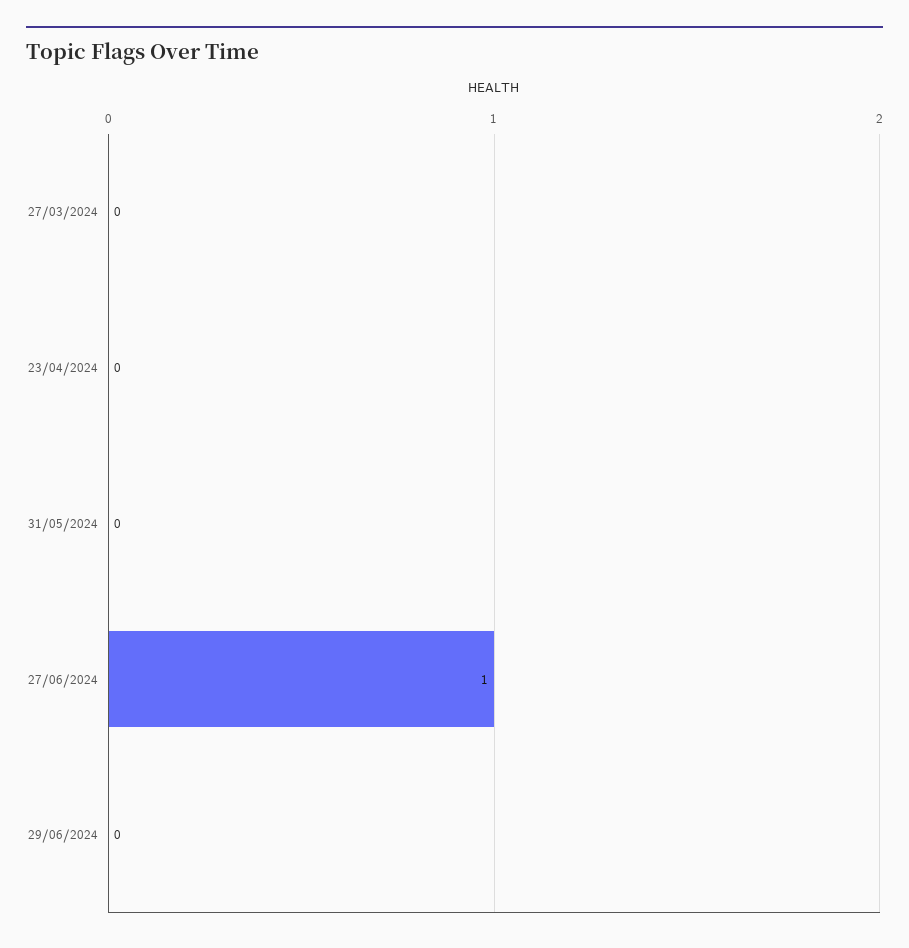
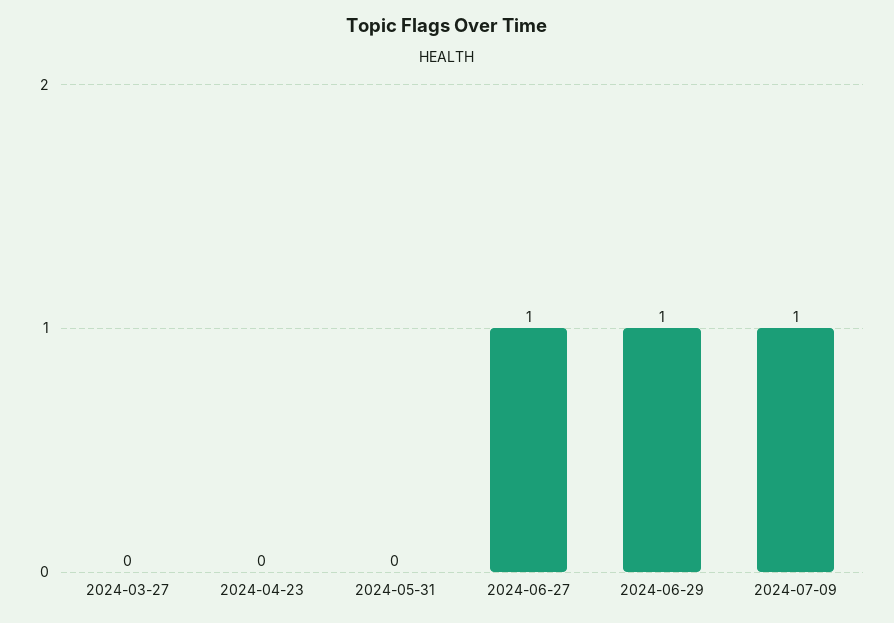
29/06/2024: 0 -> 1
2024-07-09: none -> 1

